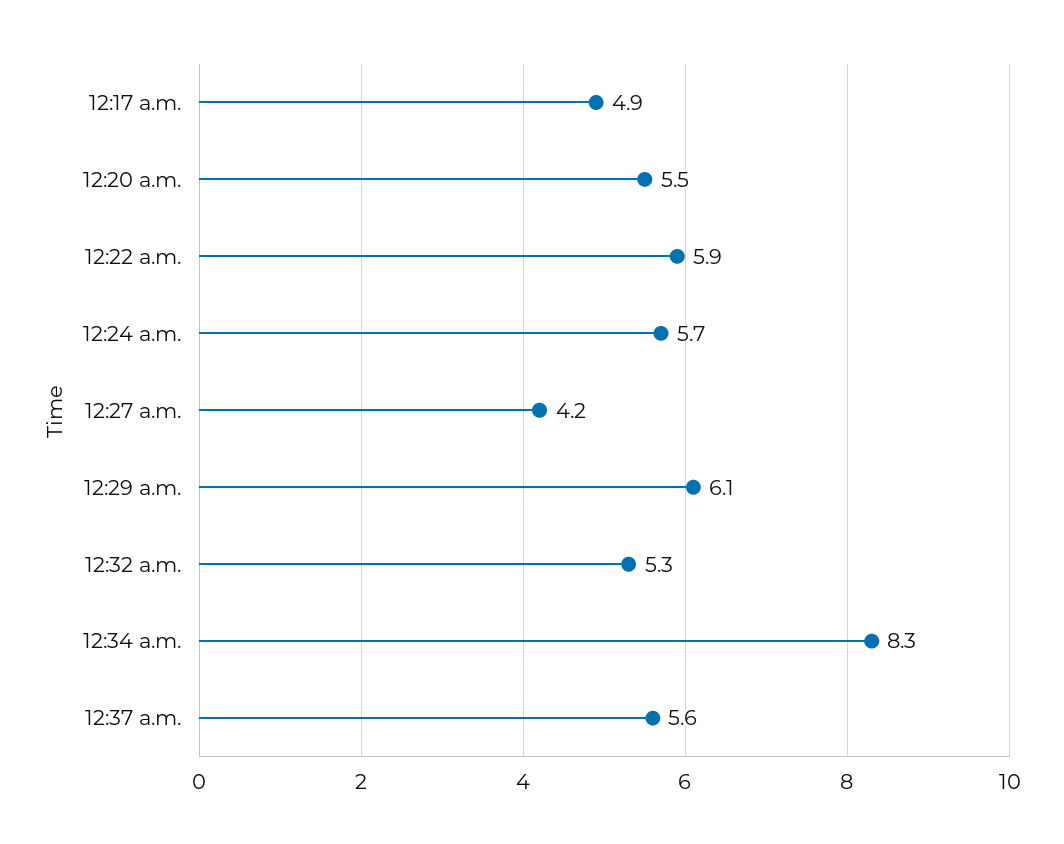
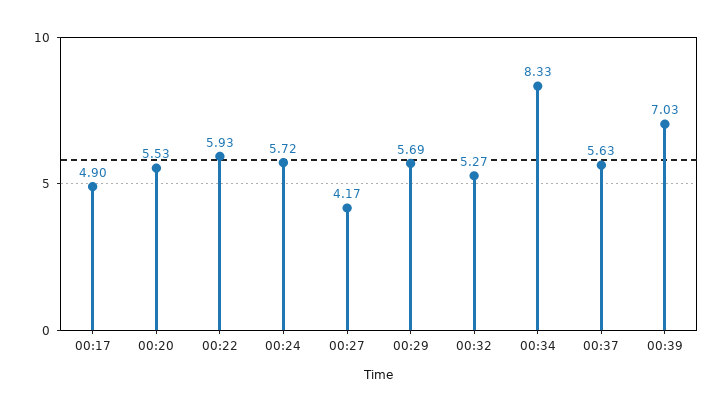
12:29 a.m.: 6.1 -> 5.69
00:39: none -> 7.03

